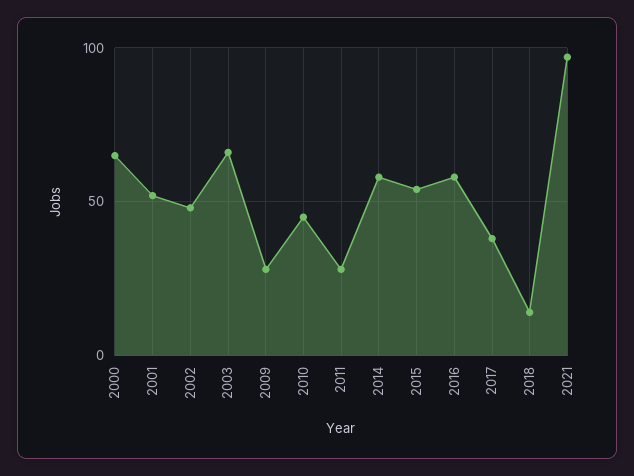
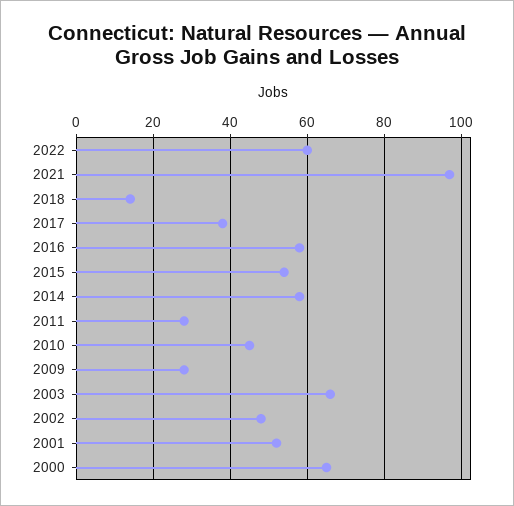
2022: none -> 60

